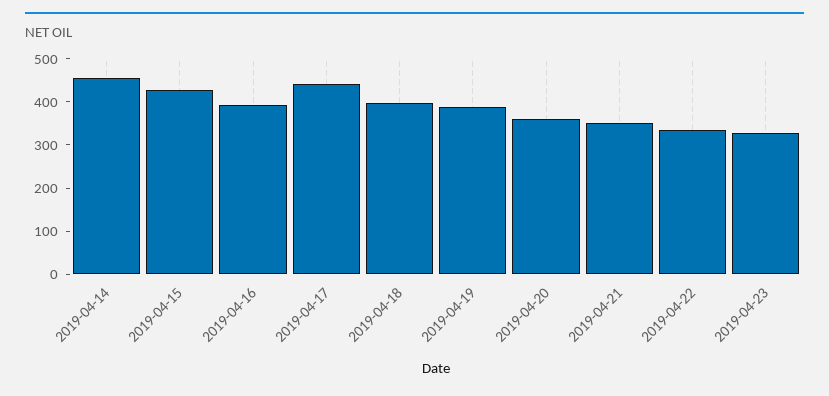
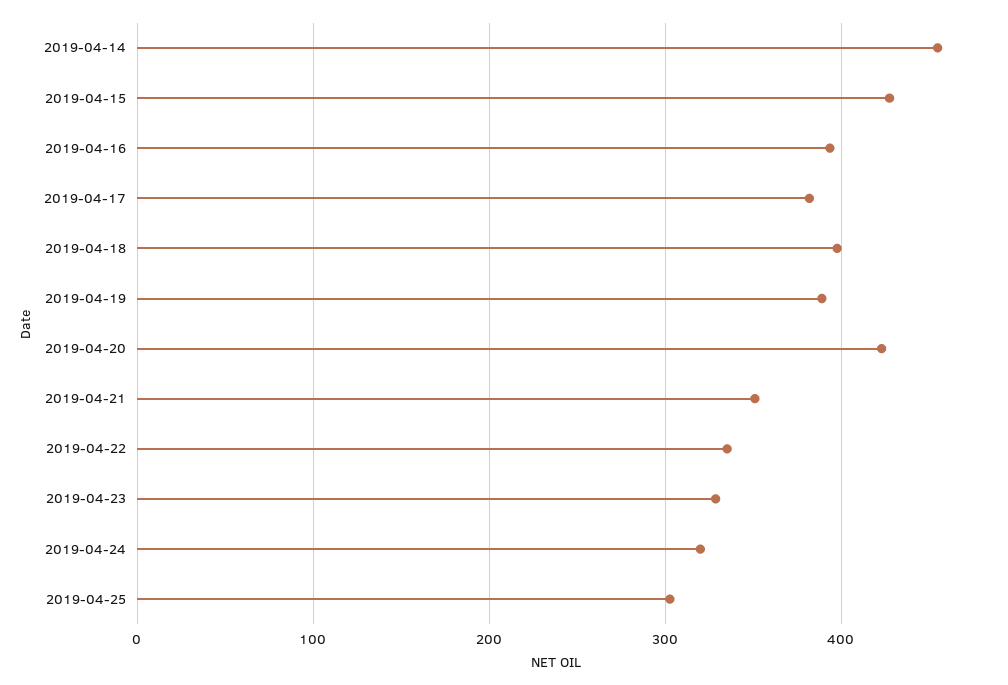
2019-04-17: 440 -> 380
2019-04-20: 360 -> 420
2019-04-24: none -> 320
2019-04-25: none -> 300

